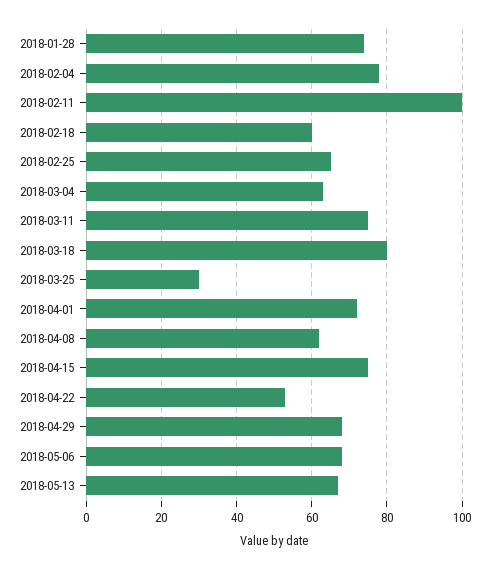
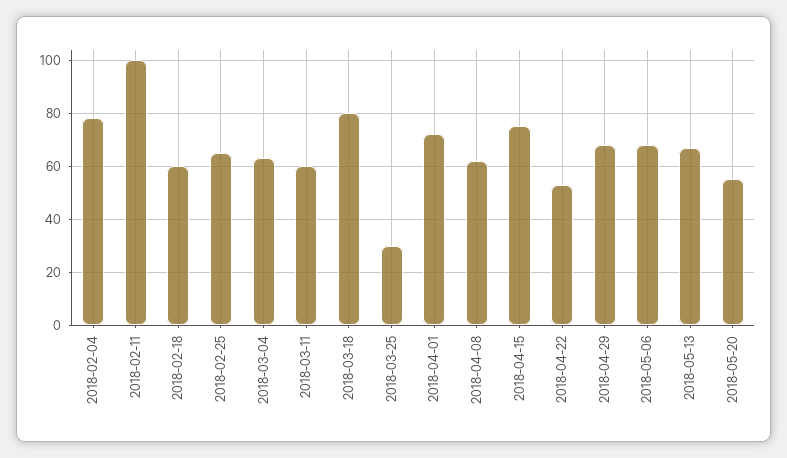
2018-01-28: 75 -> none
2018-03-11: 75 -> 60
2018-05-20: none -> 55

